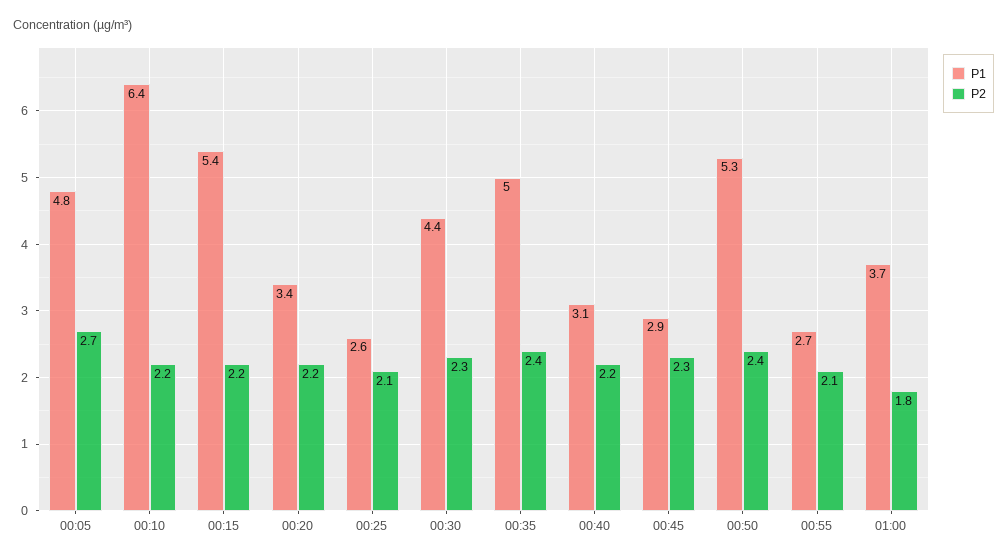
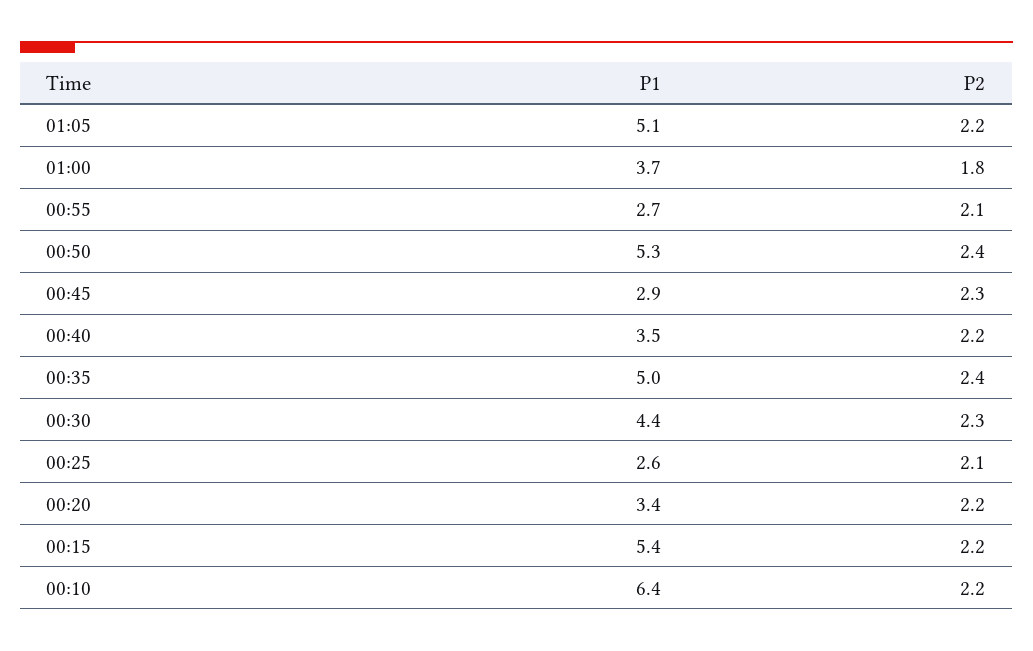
P1, 00:05: 4.8 -> none
P2, 00:05: 2.7 -> none
P1, 00:40: 3.1 -> 3.5
P1, 01:05: none -> 5.1
P2, 01:05: none -> 2.2

